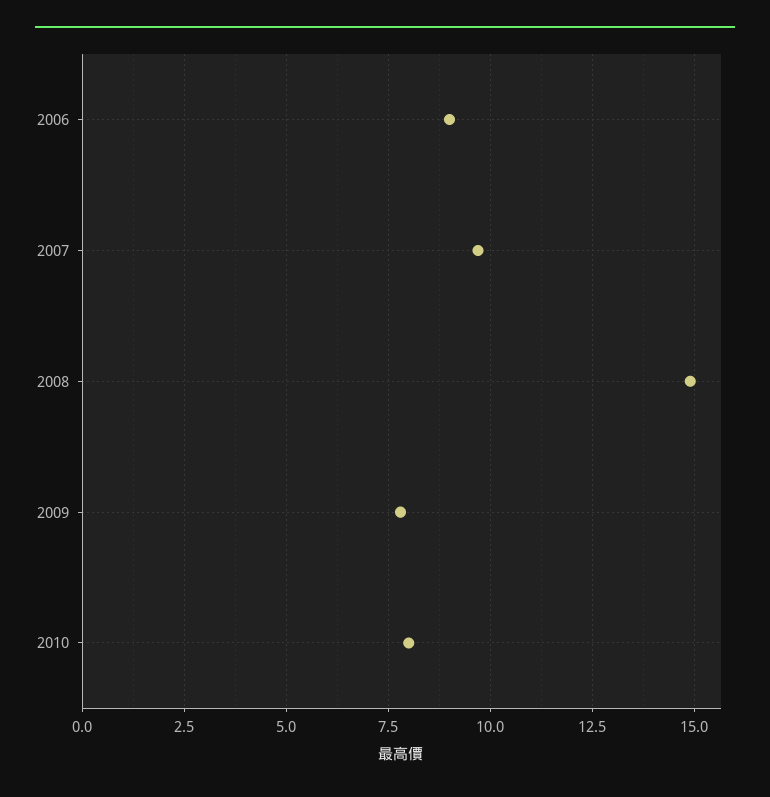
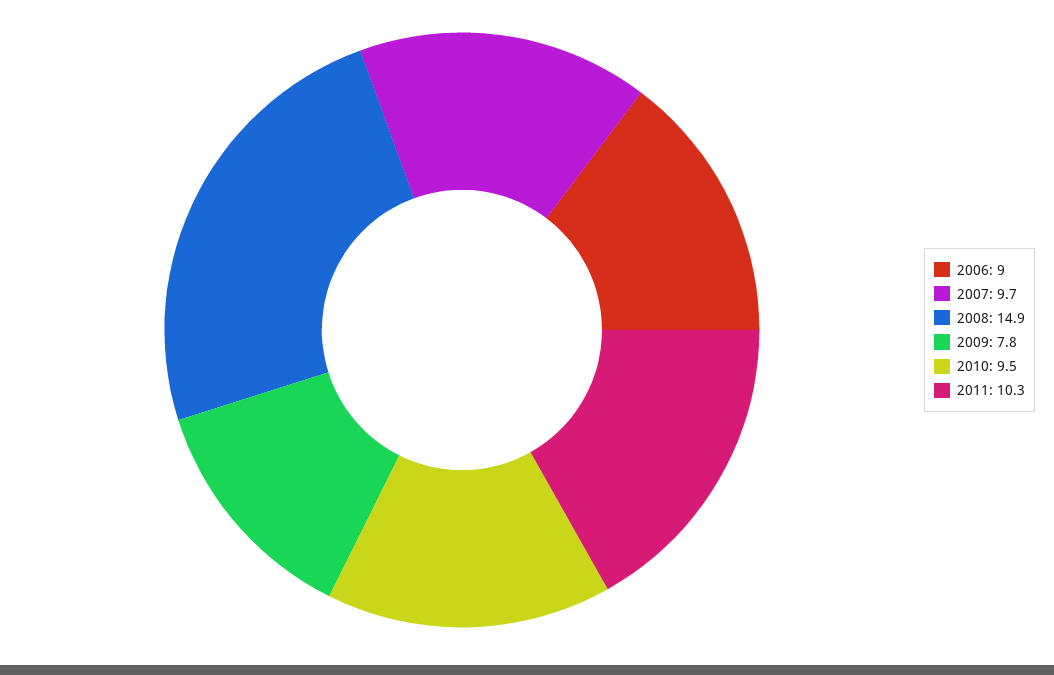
2010: 8 -> 9.5
2011: none -> 10.3

